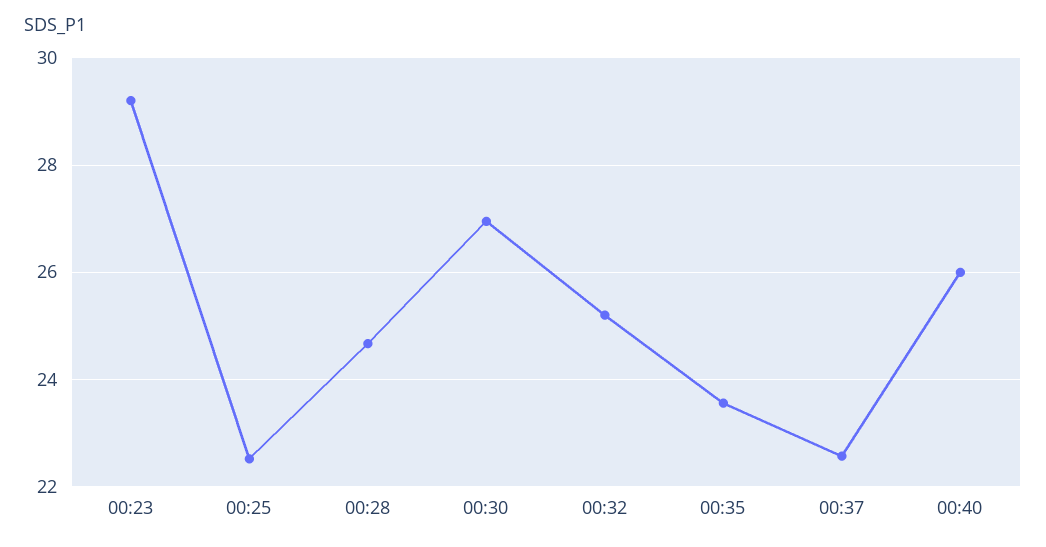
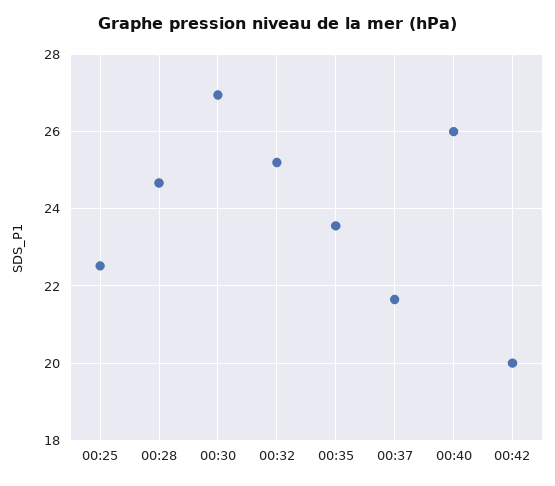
00:23: 29.2 -> none
00:37: 22.6 -> 21.6
00:42: none -> 20

